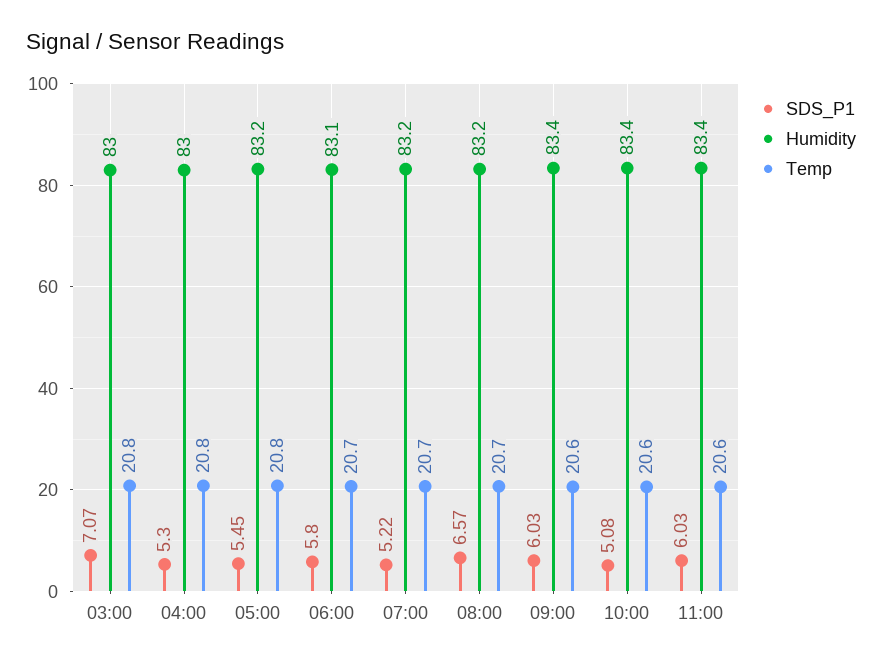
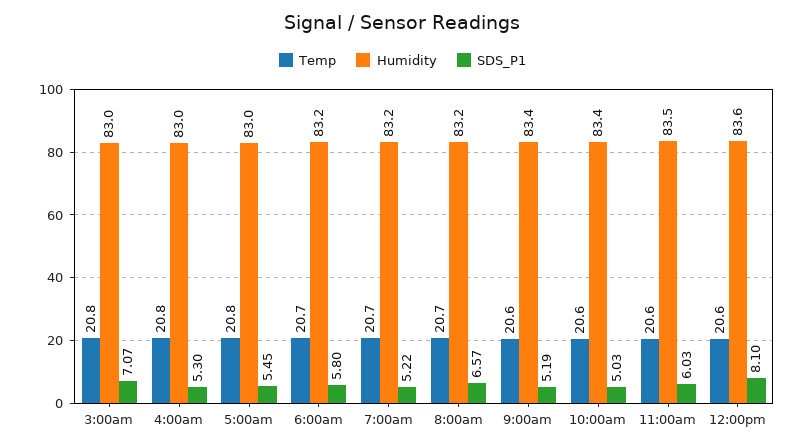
Humidity, 05:00: 83.2 -> 83
Humidity, 06:00: 83.1 -> 83.2
SDS_P1, 09:00: 6.03 -> 5.19
SDS_P1, 10:00: 5.08 -> 5.03
Humidity, 11:00: 83.4 -> 83.5
Temp, 12:00pm: none -> 20.6
Humidity, 12:00pm: none -> 83.6
SDS_P1, 12:00pm: none -> 8.1

